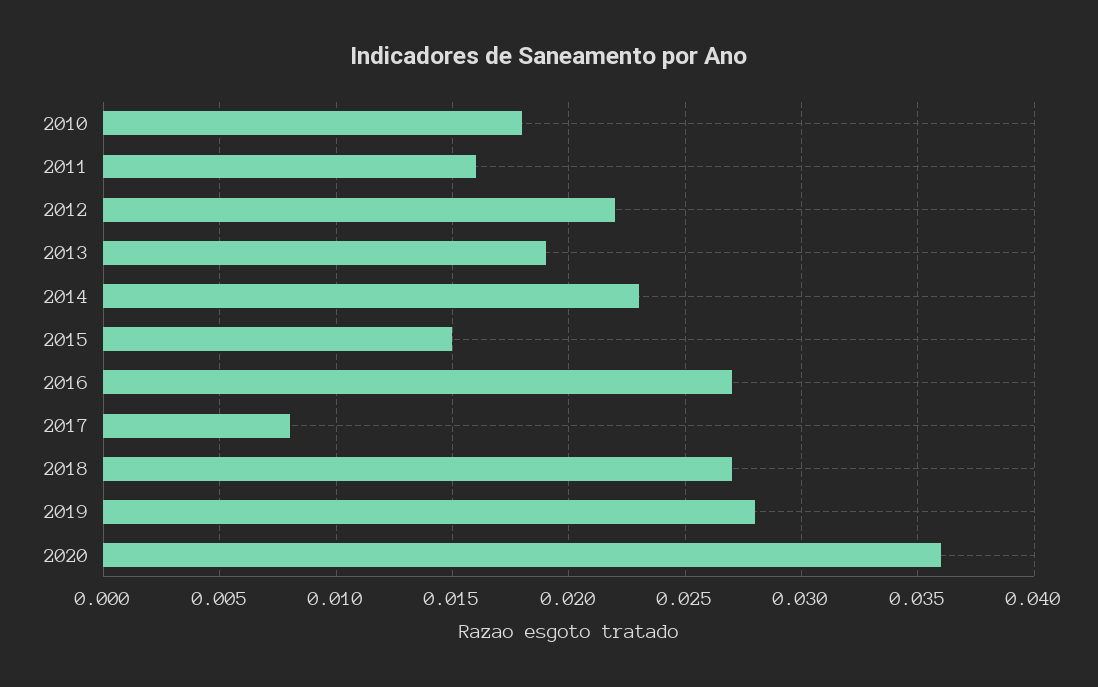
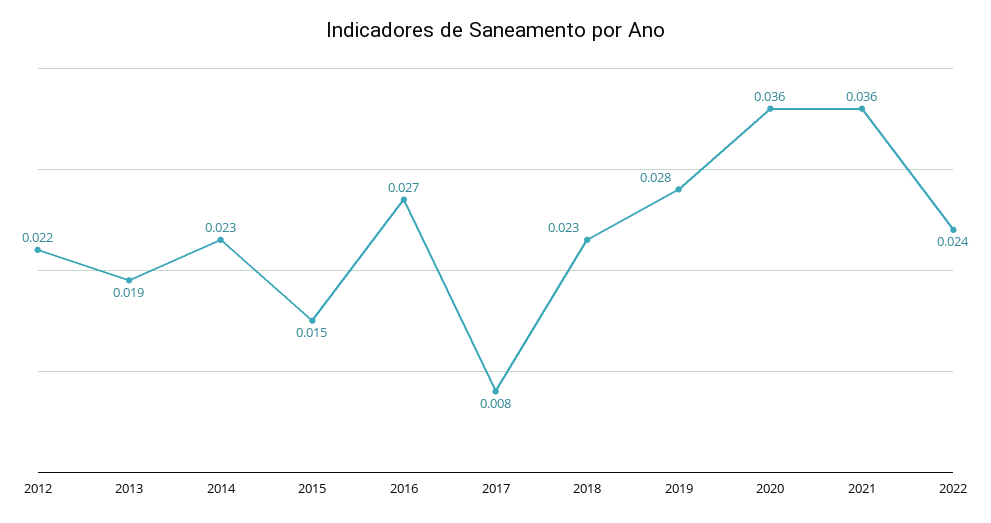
2010: 0.018 -> none
2011: 0.016 -> none
2018: 0.027 -> 0.023
2021: none -> 0.036
2022: none -> 0.024

